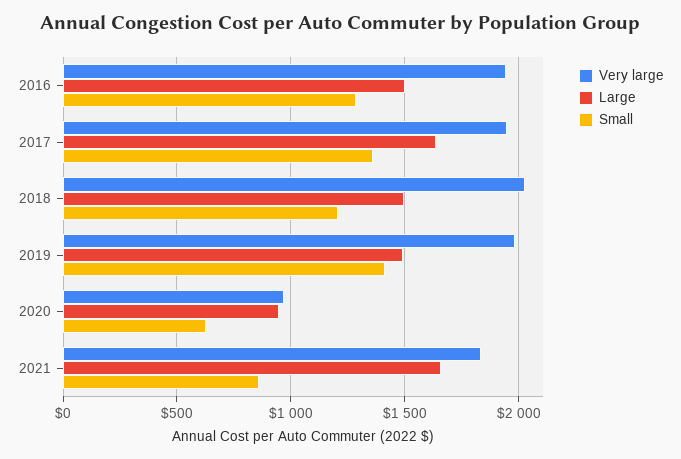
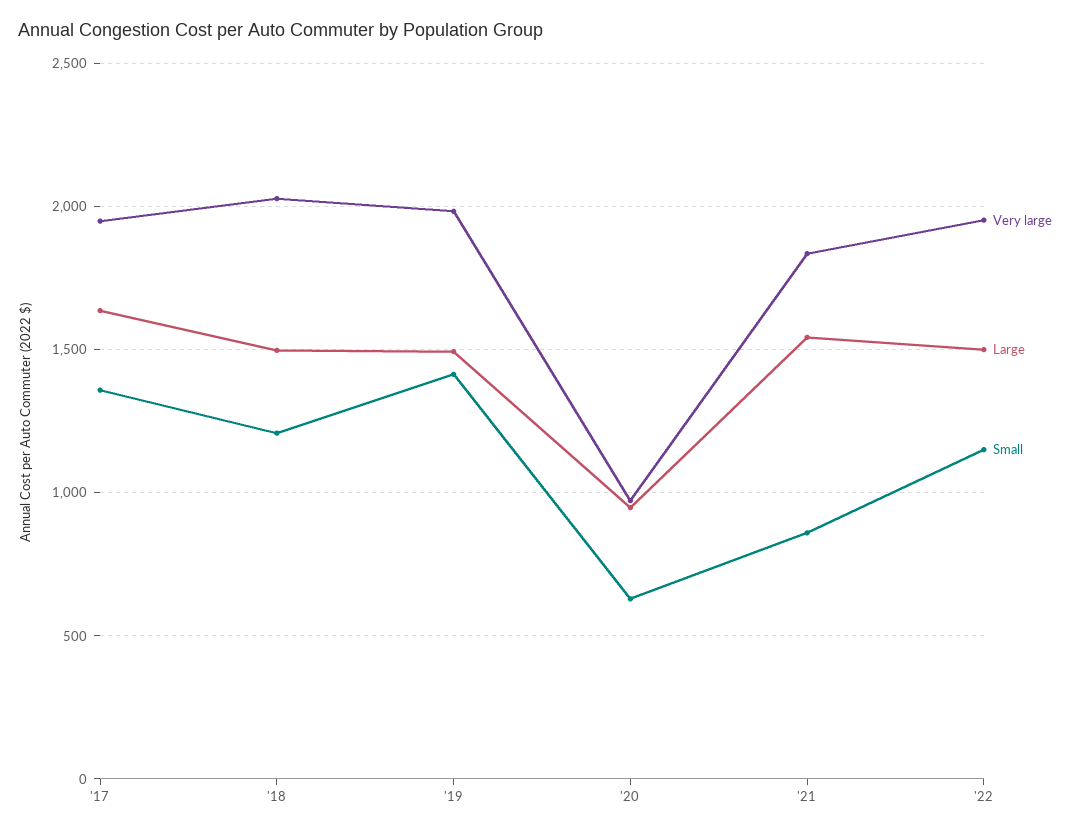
Very large, 2016: 1950 -> none
Large, 2016: 1500 -> none
Small, 2016: 1300 -> none
Large, 2021: 1650 -> 1550
Very large, '22: none -> 1950
Large, '22: none -> 1500
Small, '22: none -> 1150

